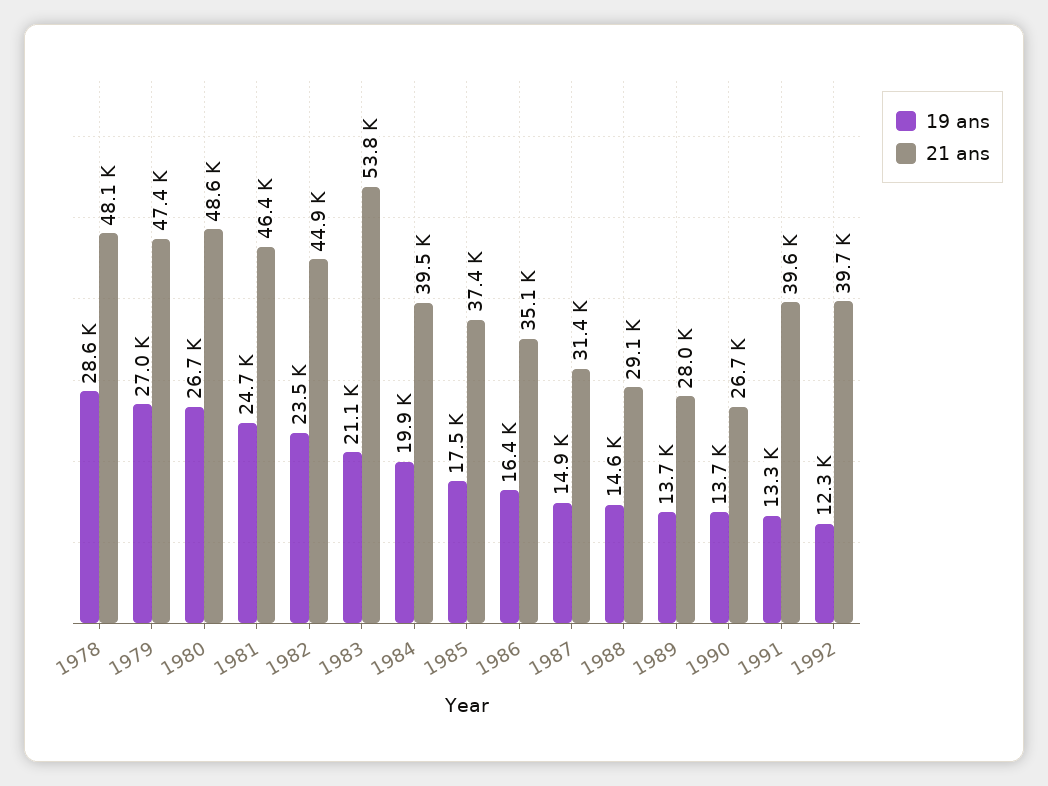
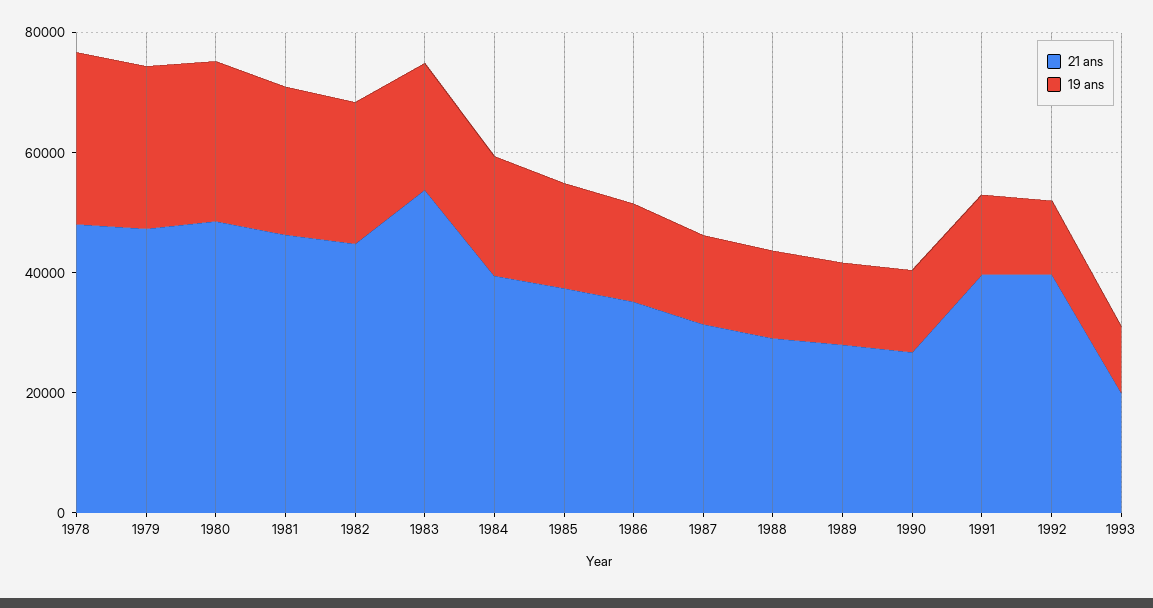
21 ans, 1993: none -> 20000
19 ans, 1993: none -> 10000

